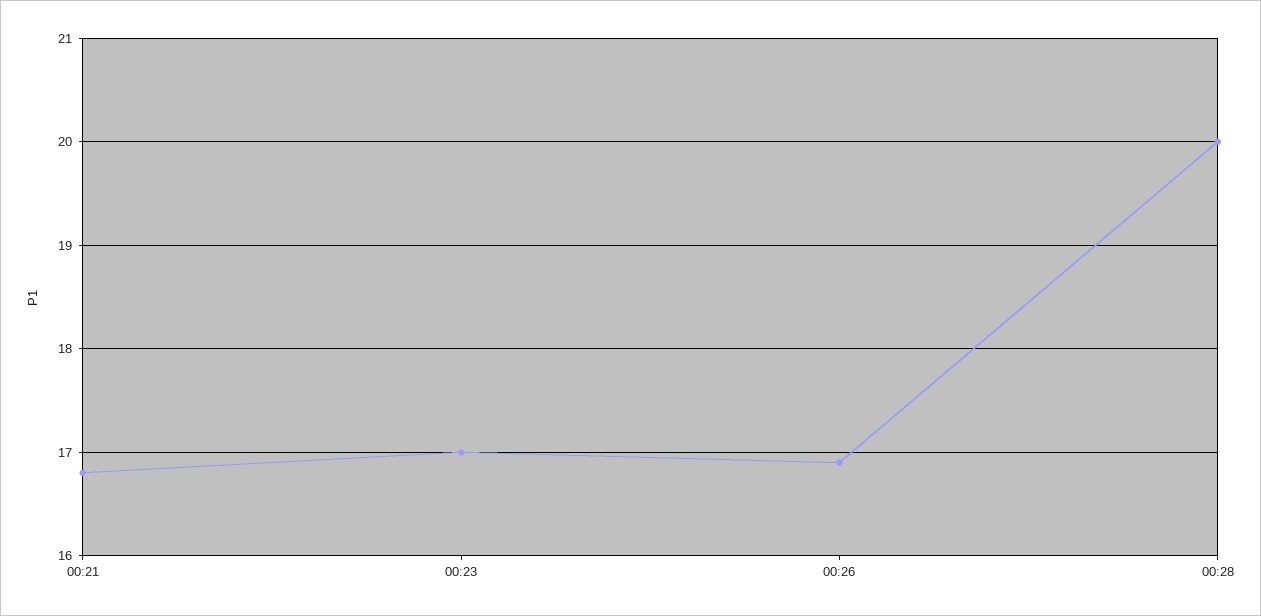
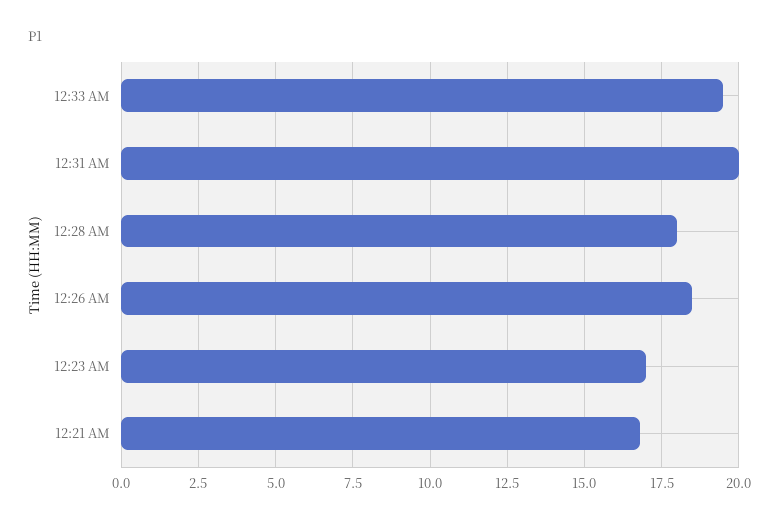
00:26: 16.9 -> 18.5
00:28: 20 -> 18
12:33 AM: none -> 19.5
12:31 AM: none -> 20

